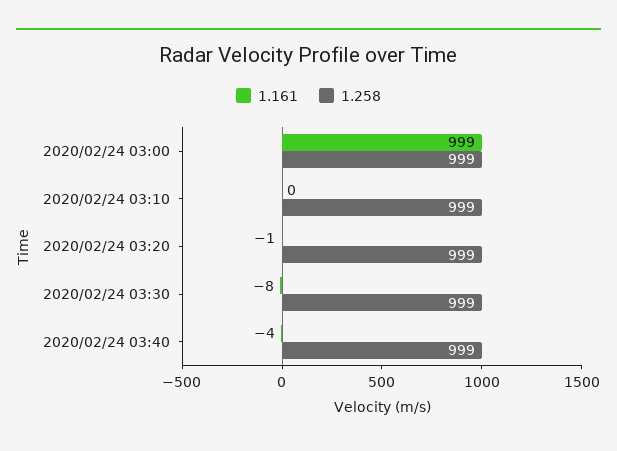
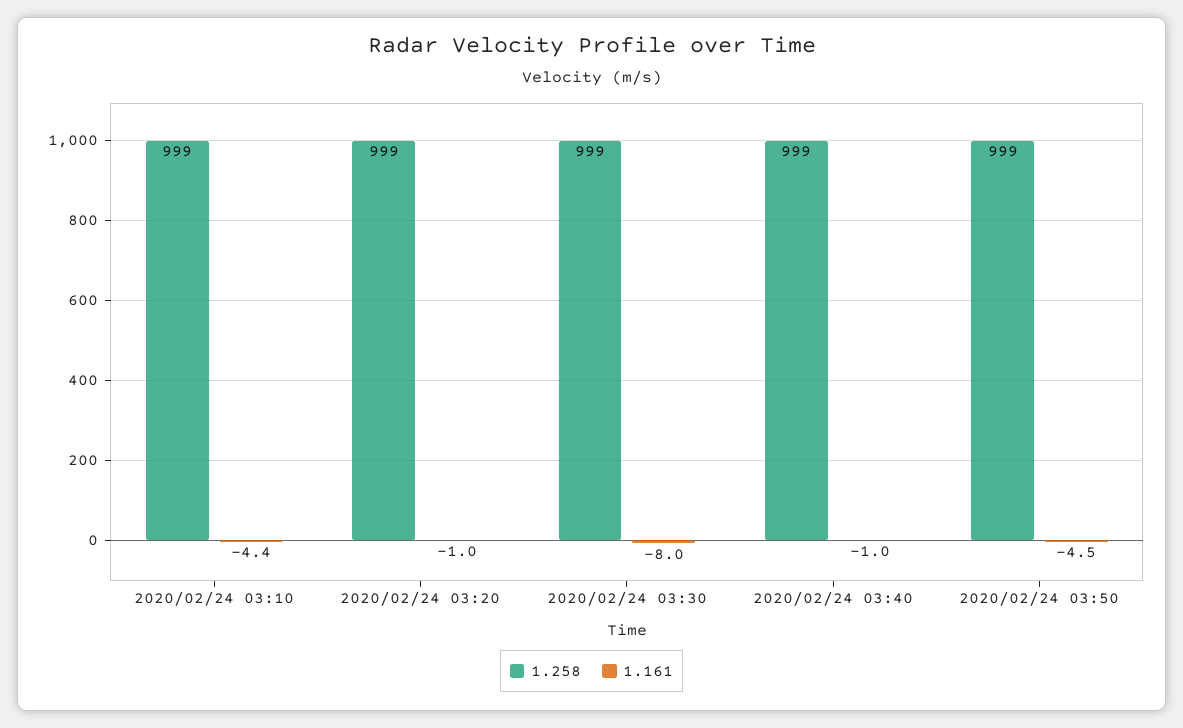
1.161, 2020/02/24 03:00: 999 -> none
1.258, 2020/02/24 03:00: 999 -> none
1.161, 2020/02/24 03:10: 0 -> -4.4
1.161, 2020/02/24 03:40: -4 -> -1
1.258, 2020/02/24 03:50: none -> 999
1.161, 2020/02/24 03:50: none -> -4.5

